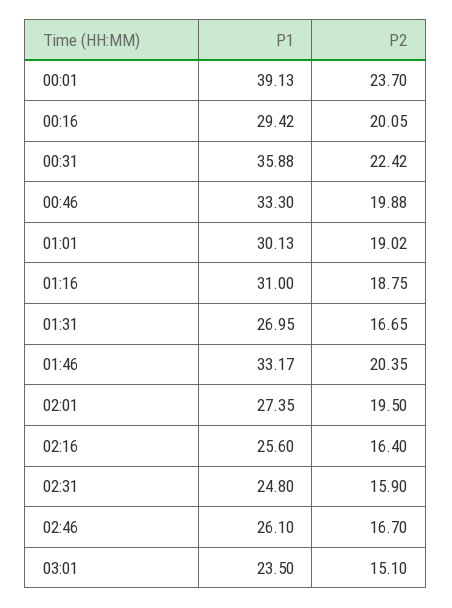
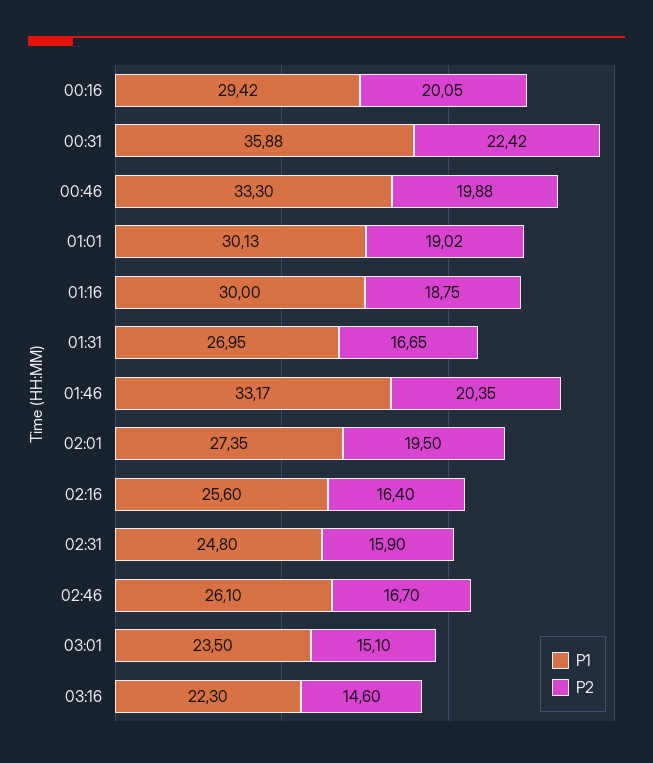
P1, 00:01: 39.13 -> none
P2, 00:01: 23.7 -> none
P1, 01:16: 31 -> 30
P1, 03:16: none -> 22.3
P2, 03:16: none -> 14.6

